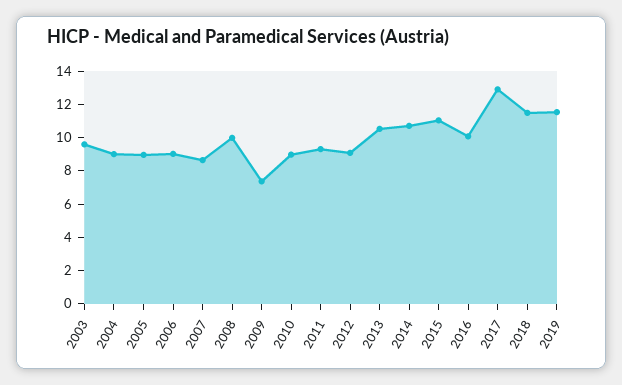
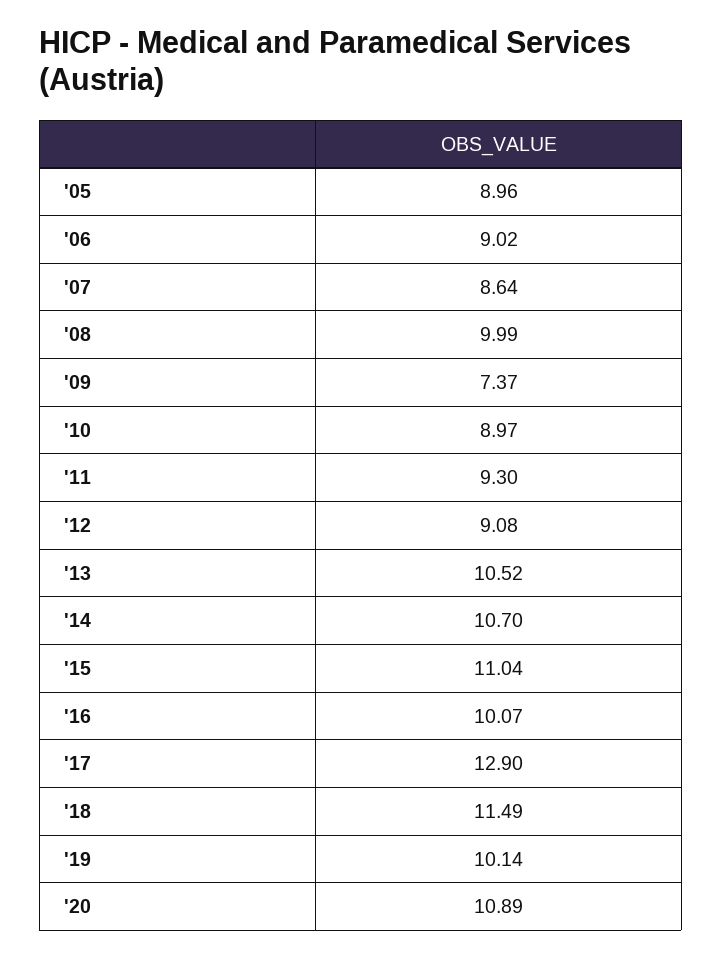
2003: 9.5 -> none
2004: 9 -> none
2019: 11.5 -> 10.14
'20: none -> 10.89

